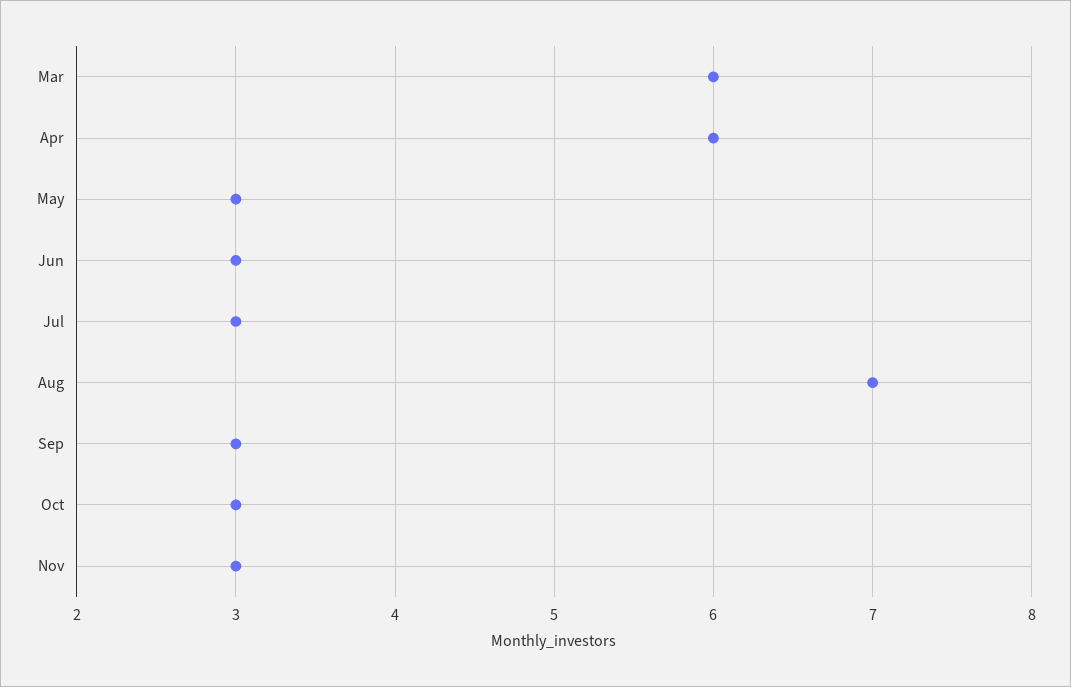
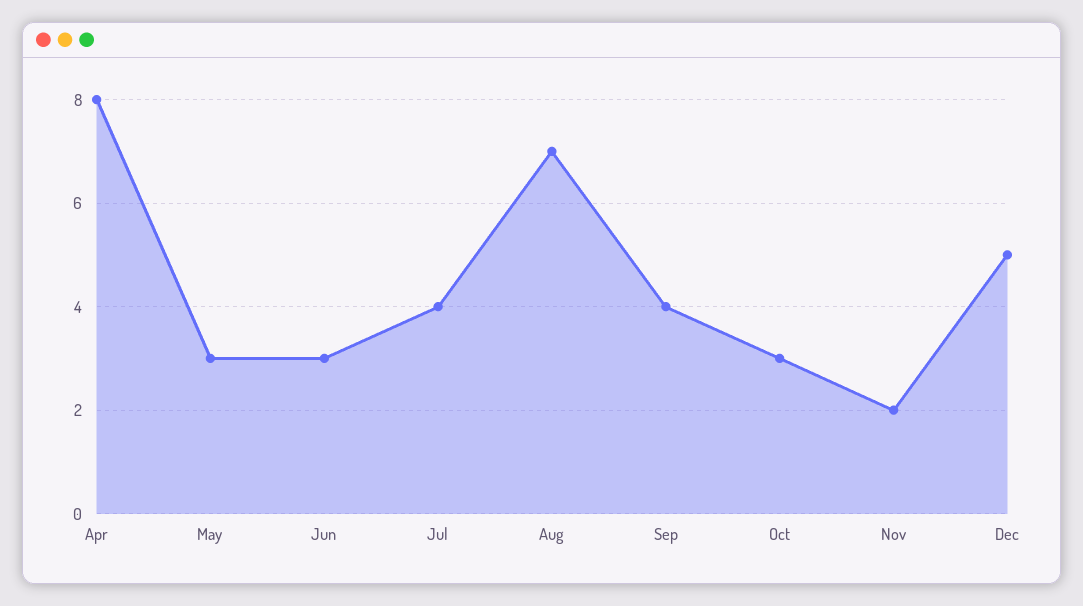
Mar: 6 -> none
Apr: 6 -> 8
Jul: 3 -> 4
Sep: 3 -> 4
Nov: 3 -> 2
Dec: none -> 5

